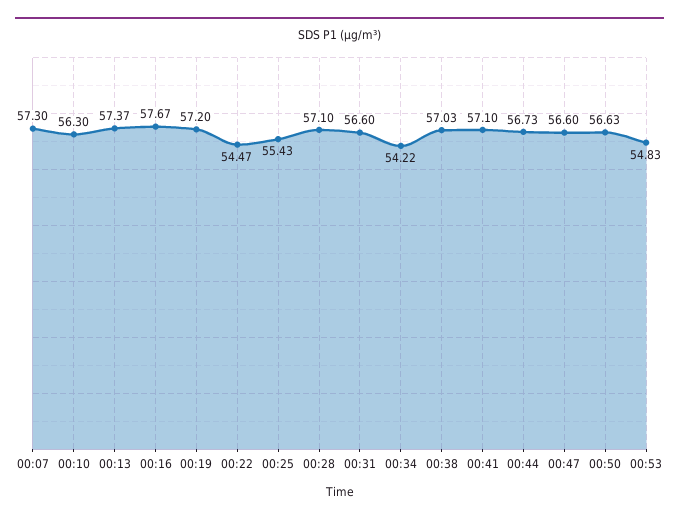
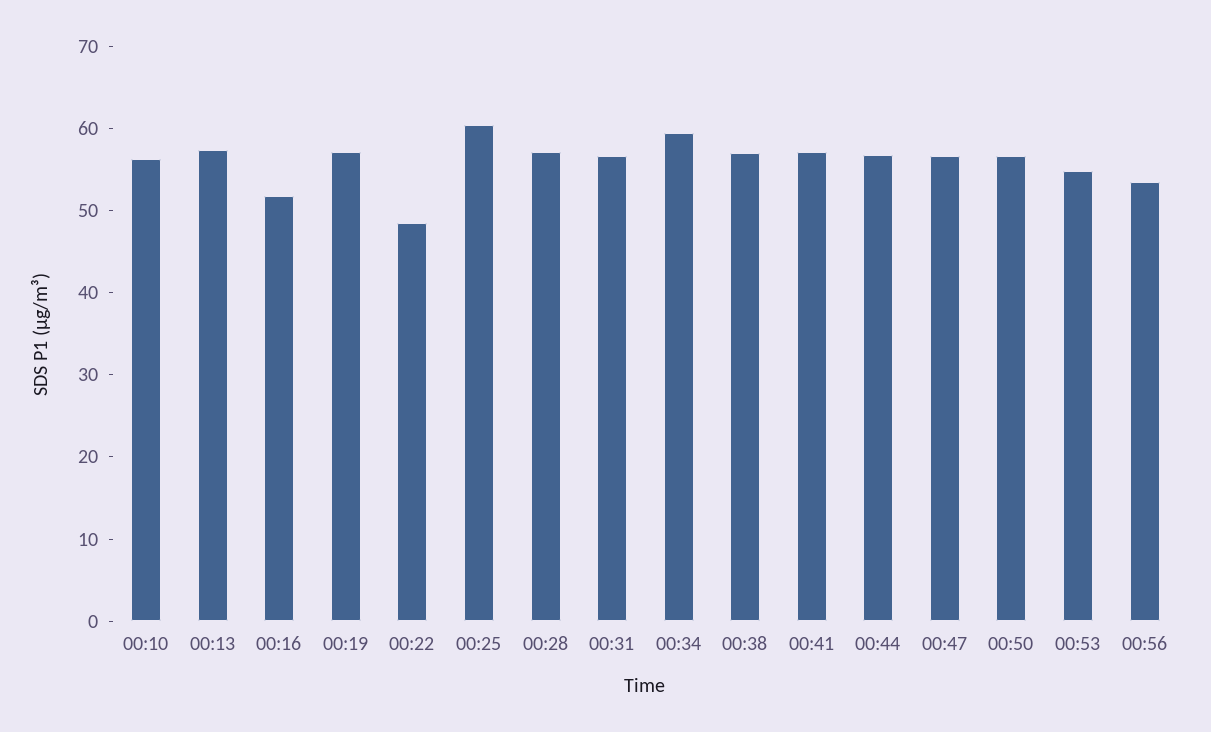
00:07: 57.3 -> none
00:16: 57.67 -> 52
00:22: 54.47 -> 48
00:25: 55.43 -> 60
00:34: 54.22 -> 60
00:56: none -> 54

